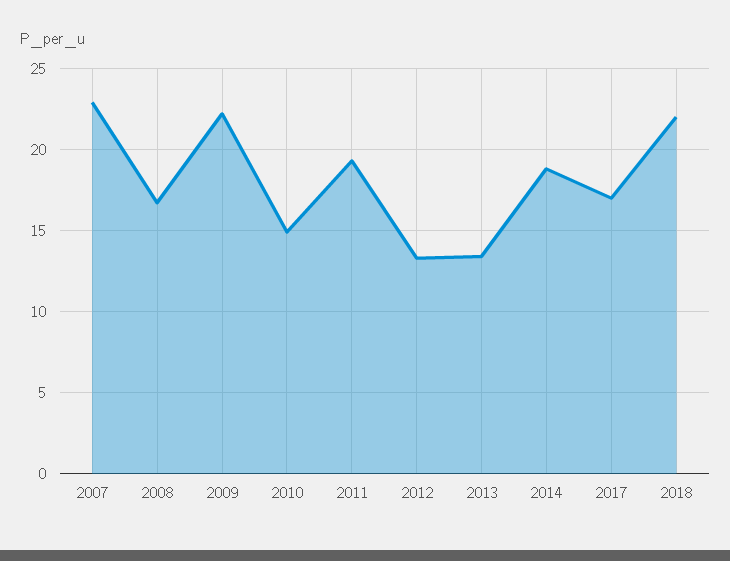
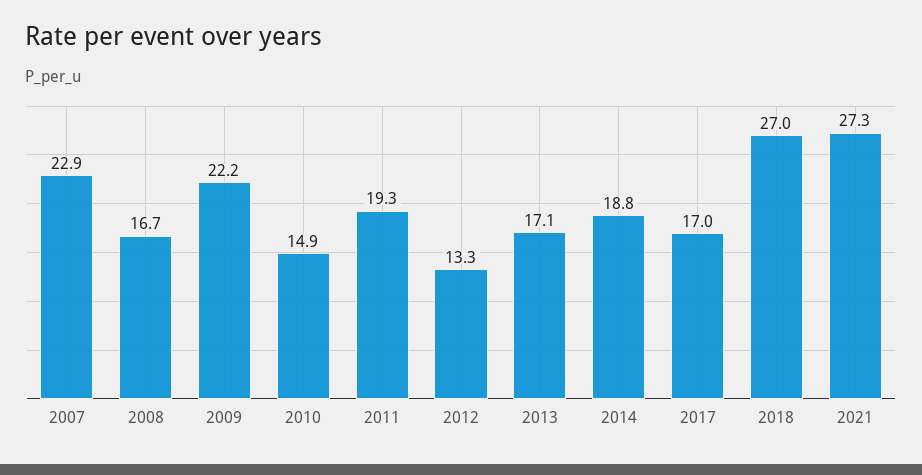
2013: 13.5 -> 17.1
2018: 22 -> 27
2021: none -> 27.3

